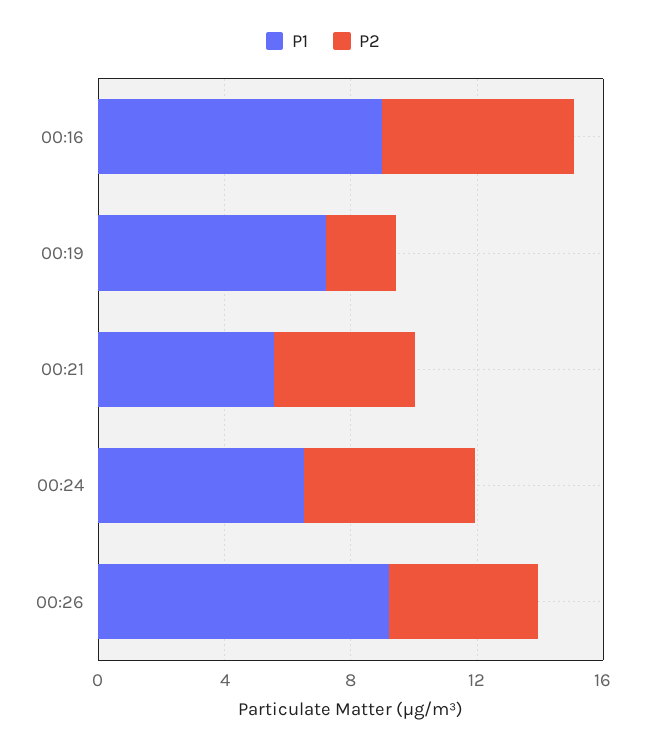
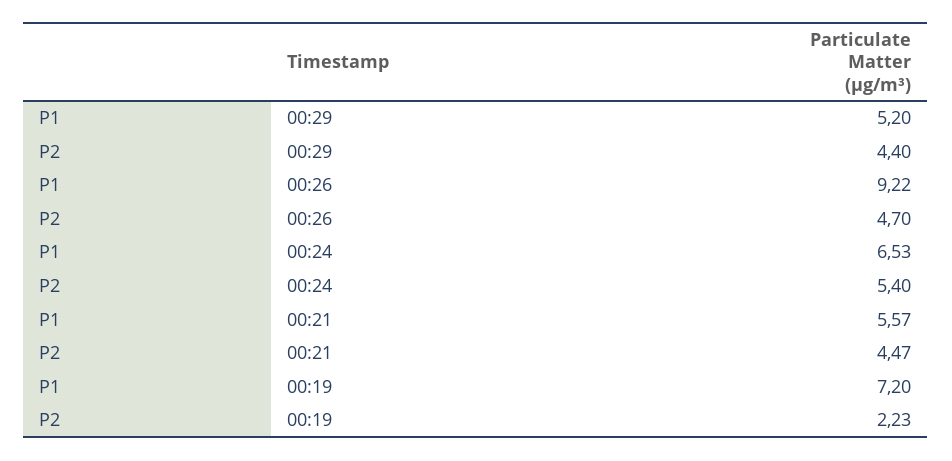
P1, 00:16: 9 -> none
P2, 00:16: 6 -> none
P1, 00:29: none -> 5.2
P2, 00:29: none -> 4.4

